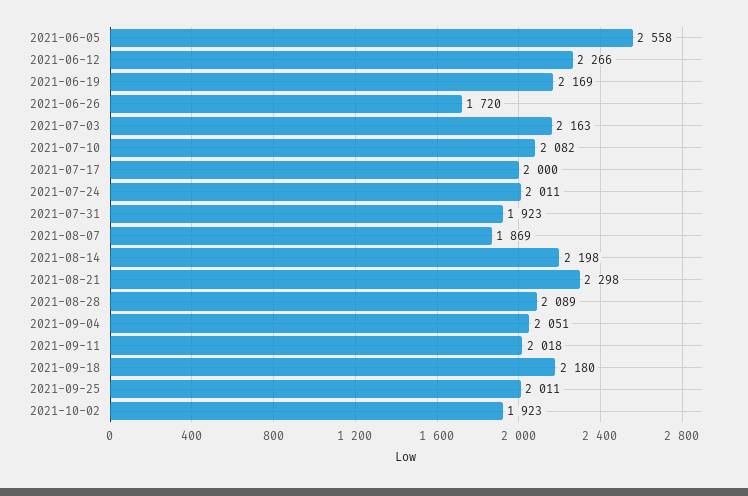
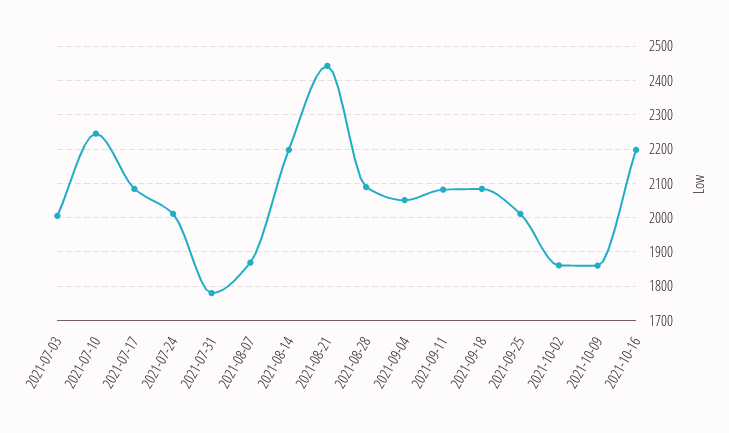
2021-06-05: 2558 -> none
2021-06-12: 2266 -> none
2021-06-19: 2169 -> none
2021-06-26: 1720 -> none
2021-07-03: 2163 -> 2000
2021-07-10: 2082 -> 2240
2021-07-17: 2000 -> 2080
2021-07-31: 1923 -> 1780
2021-08-21: 2298 -> 2440
2021-09-11: 2018 -> 2080
2021-09-18: 2180 -> 2080
2021-10-02: 1923 -> 1860
2021-10-09: none -> 1860
2021-10-16: none -> 2200

